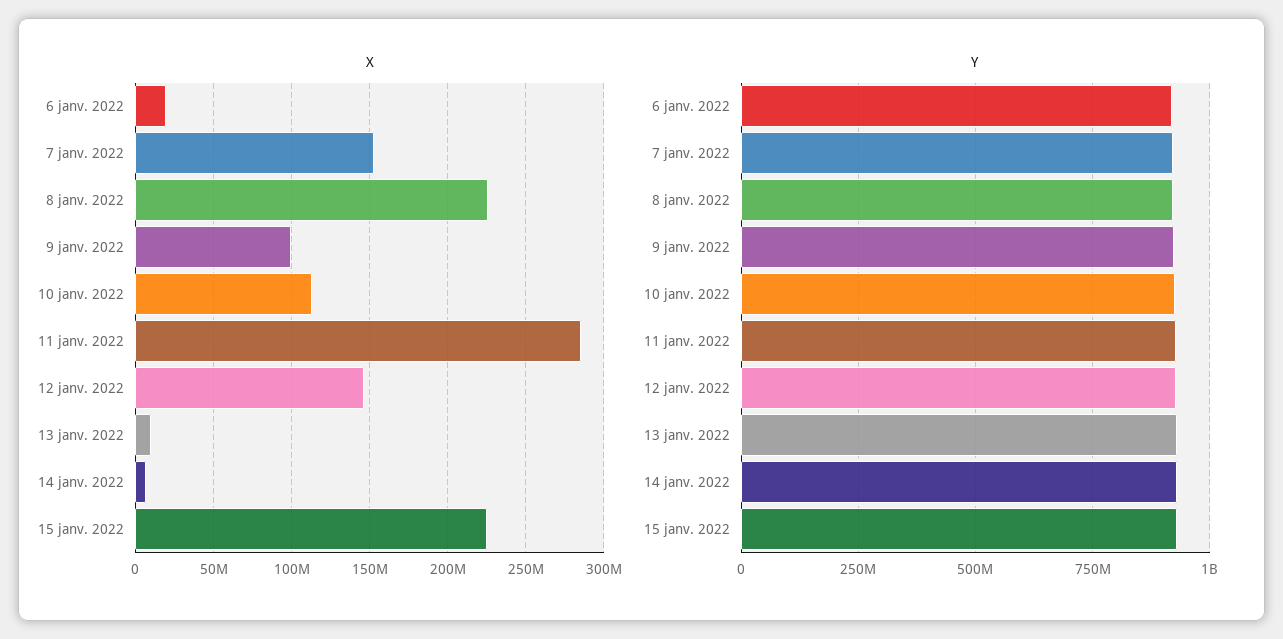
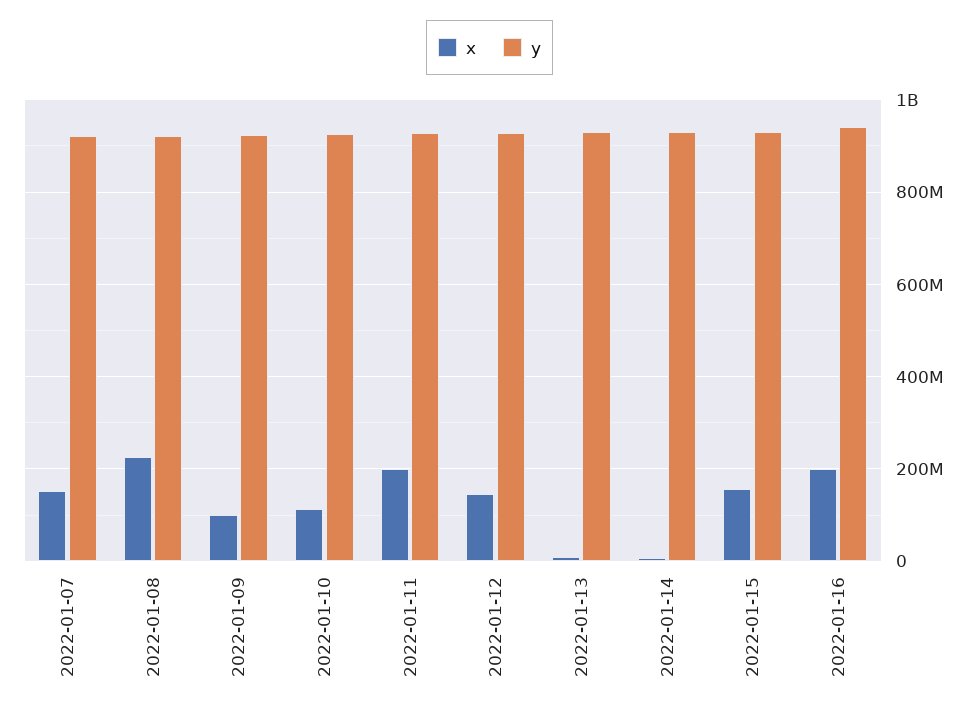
X, 6 janv. 2022: 20000000 -> none
X, 11 janv. 2022: 285000000 -> 200000000
X, 15 janv. 2022: 225000000 -> 160000000
Y, 6 janv. 2022: 925000000 -> none
X, 2022-01-16: none -> 200000000
Y, 2022-01-16: none -> 940000000

